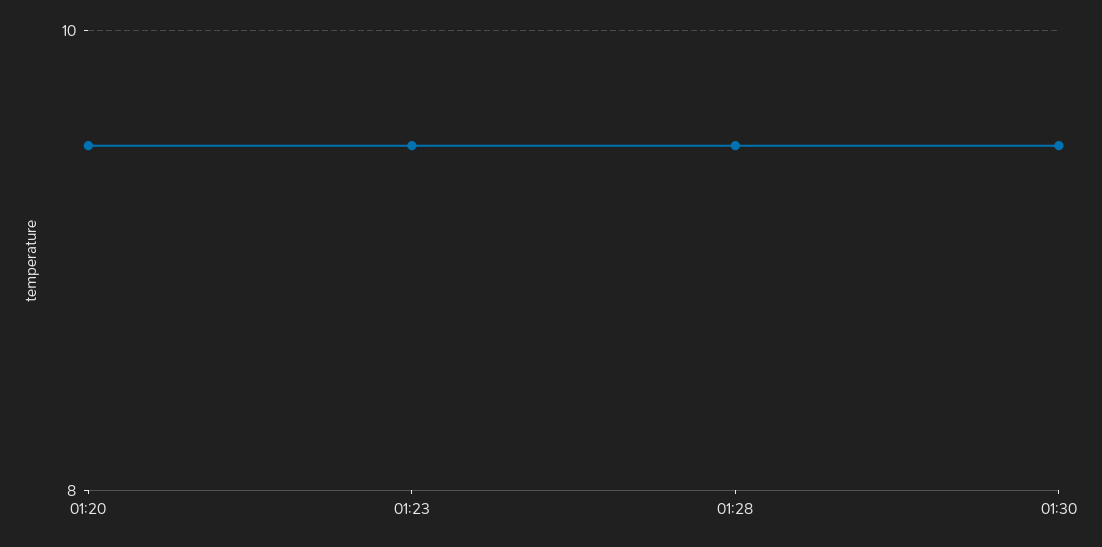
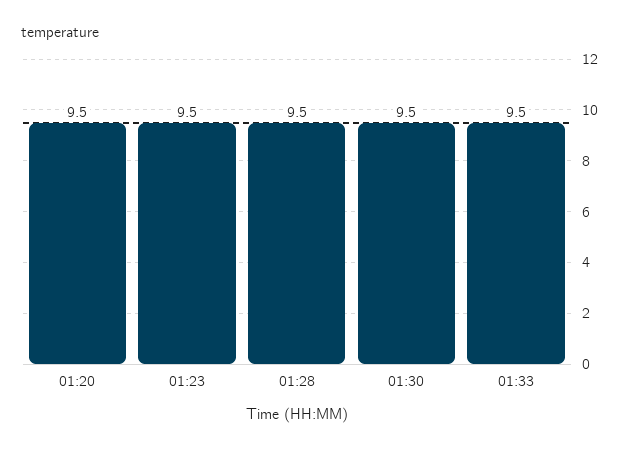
01:33: none -> 9.5

